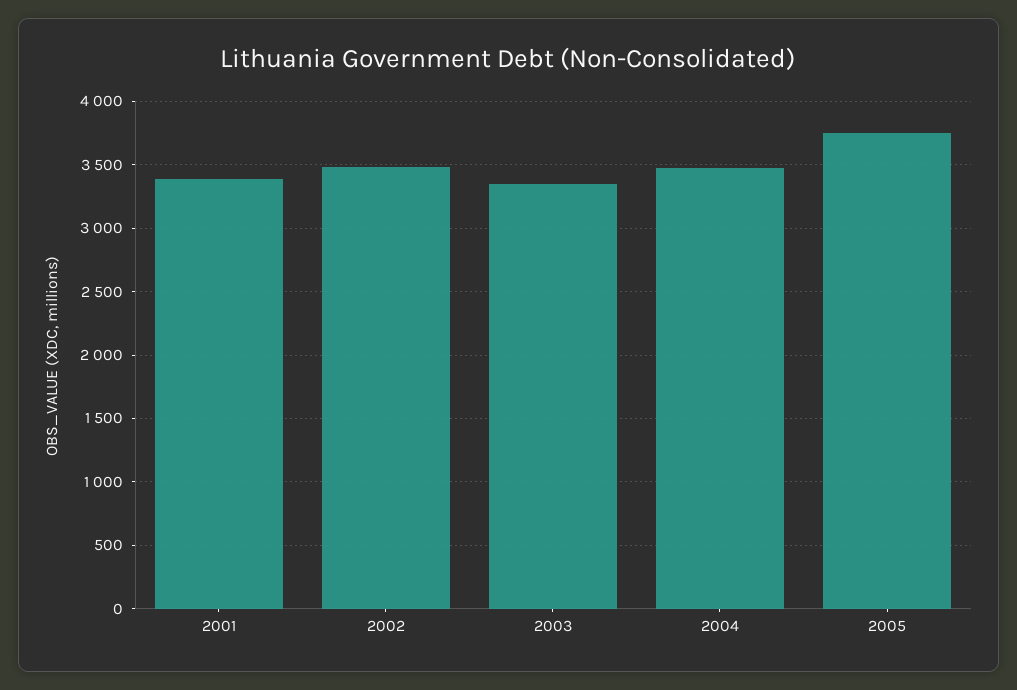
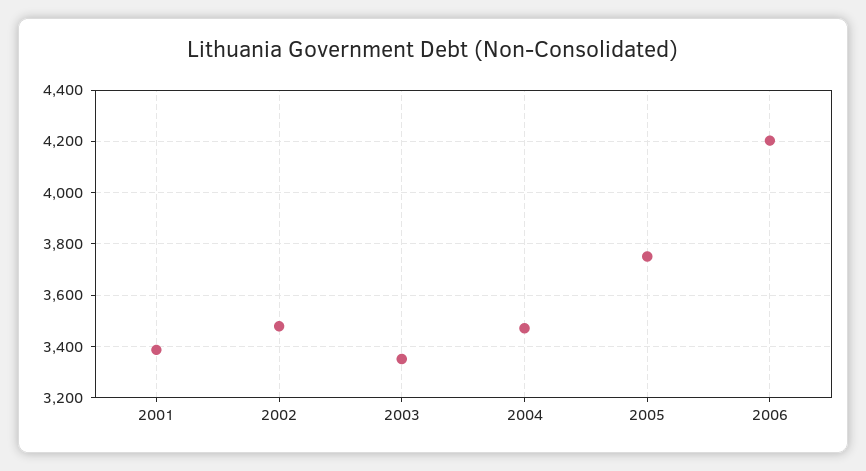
2006: none -> 4200

